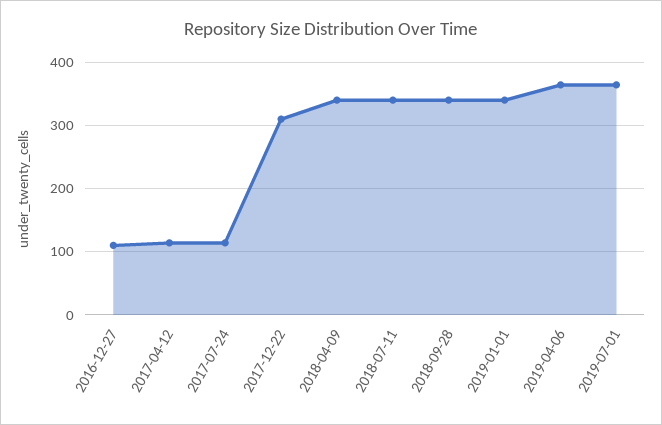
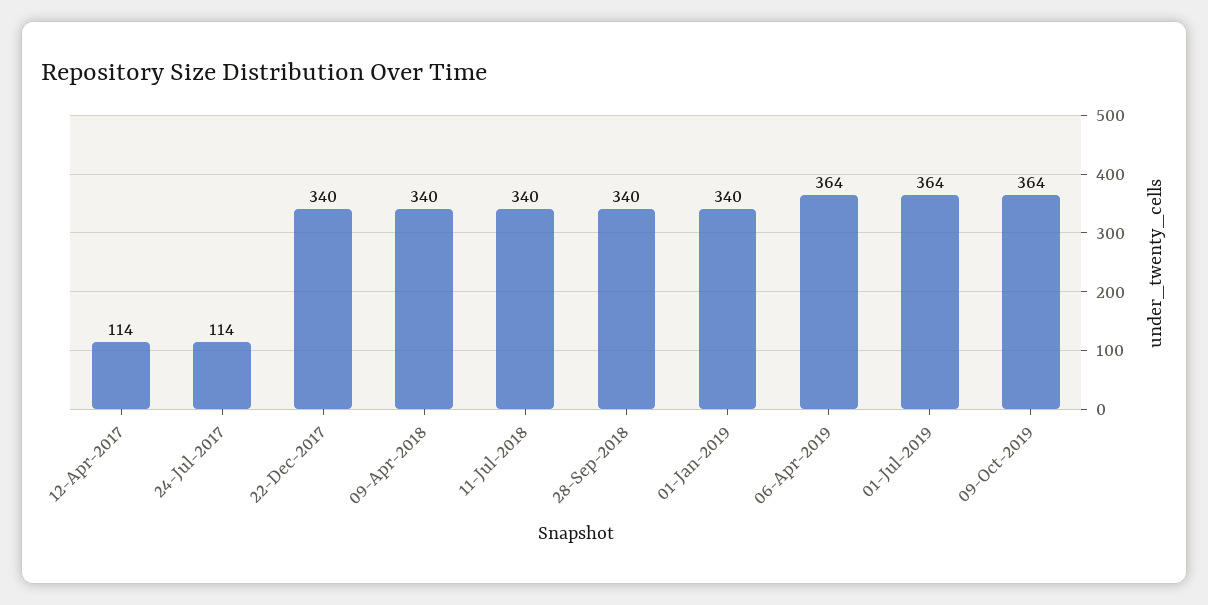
2016-12-27: 110 -> none
2017-12-22: 310 -> 340
09-Oct-2019: none -> 364

